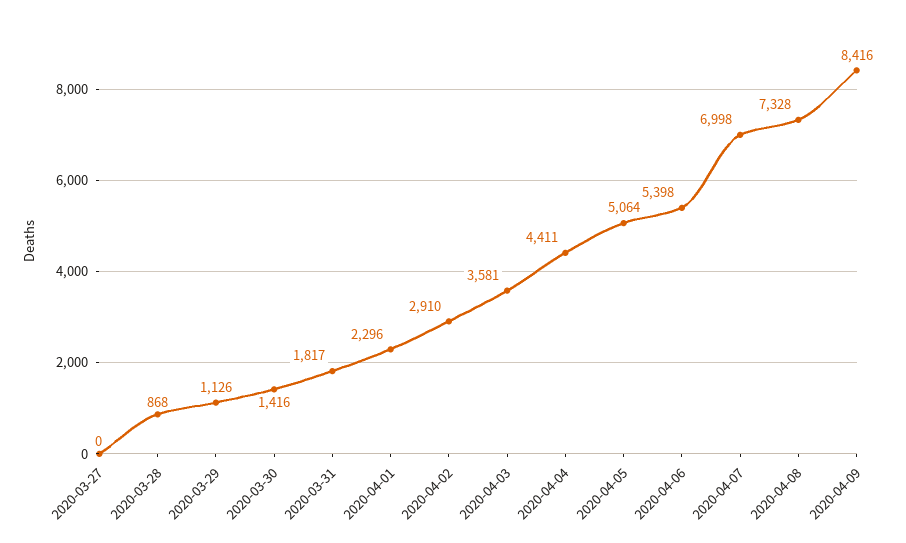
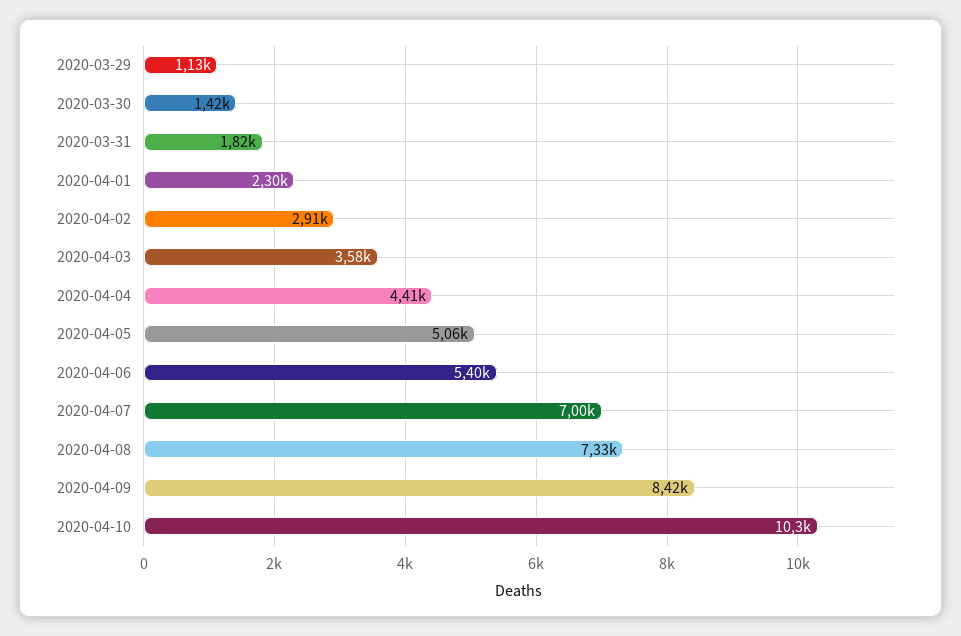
2020-03-27: 0 -> none
2020-03-28: 868 -> none
2020-04-10: none -> 10300

